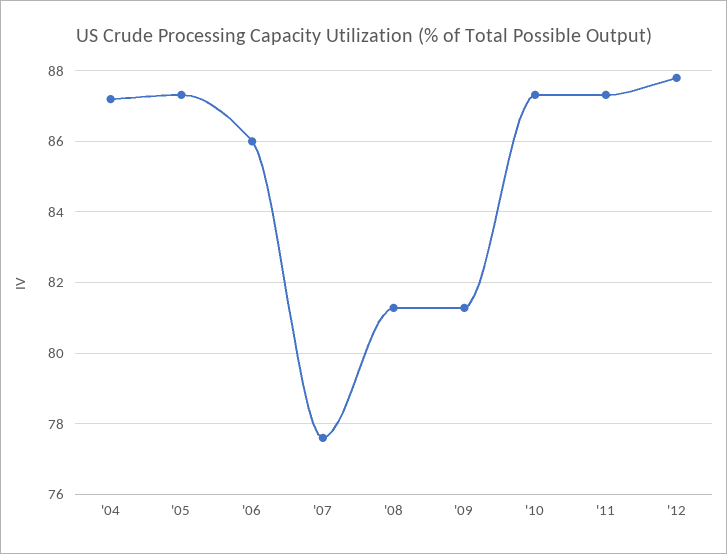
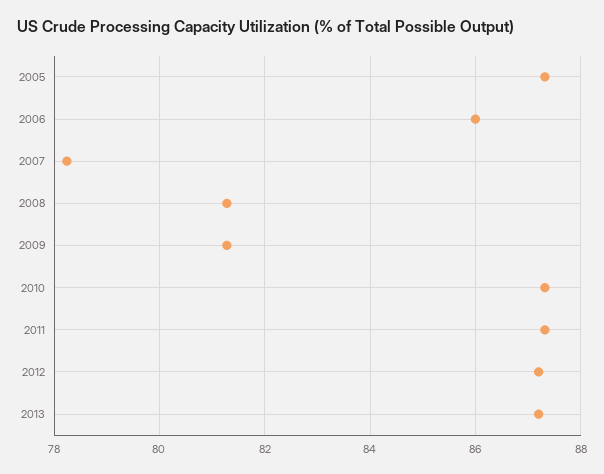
'04: 87.2 -> none
'07: 77.6 -> 78.2
'12: 87.8 -> 87.2
2013: none -> 87.2

